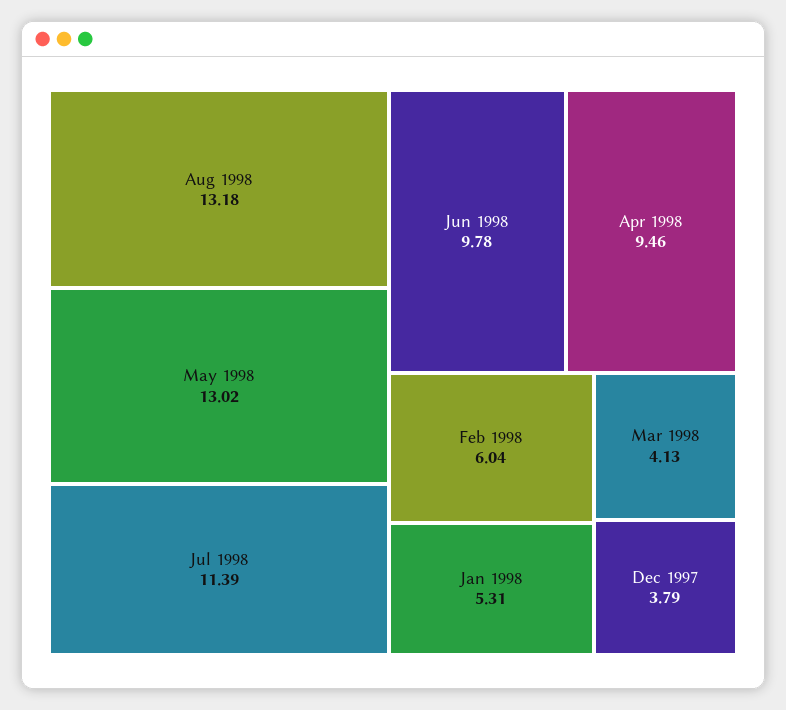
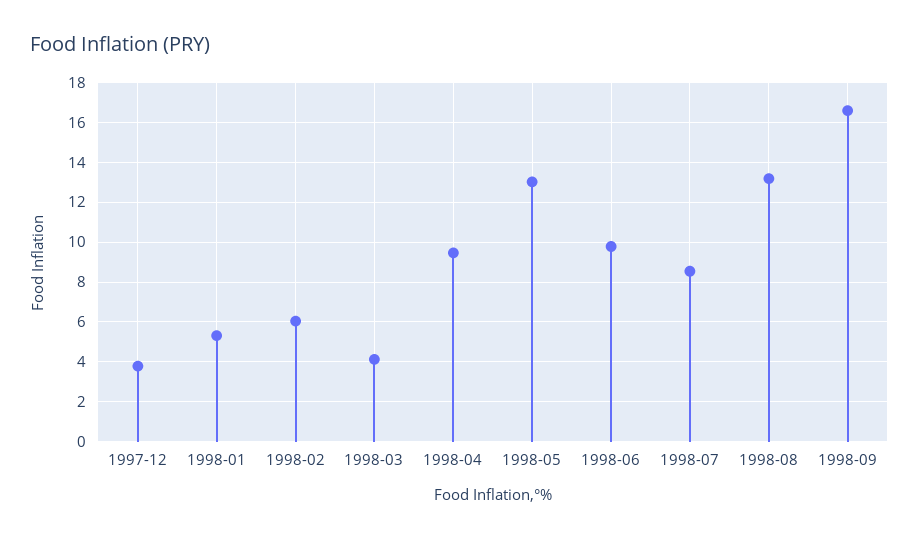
Jul 1998: 11.39 -> 8.5
1998-09: none -> 16.5

